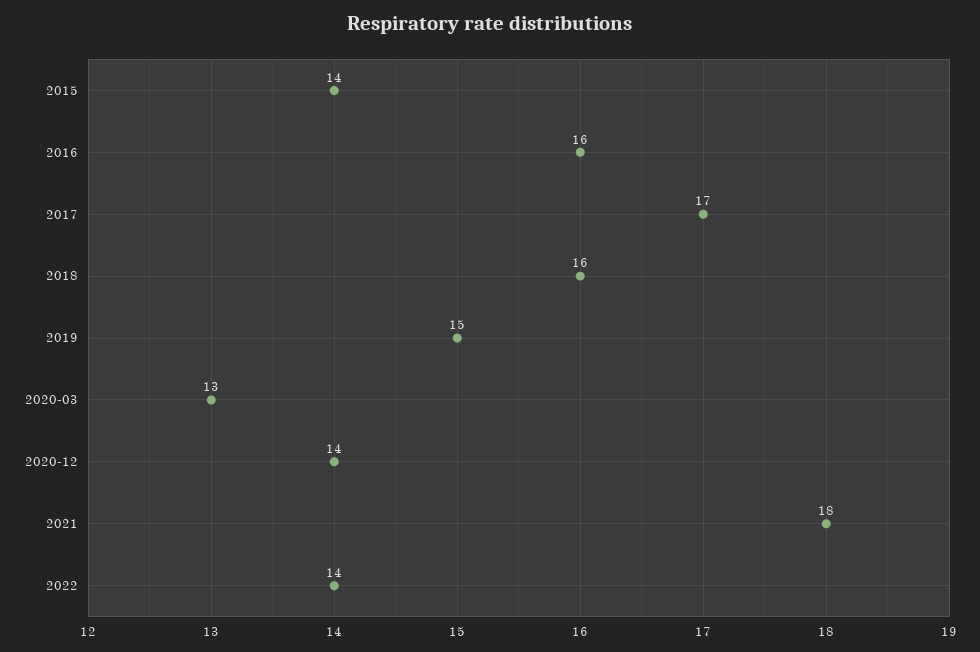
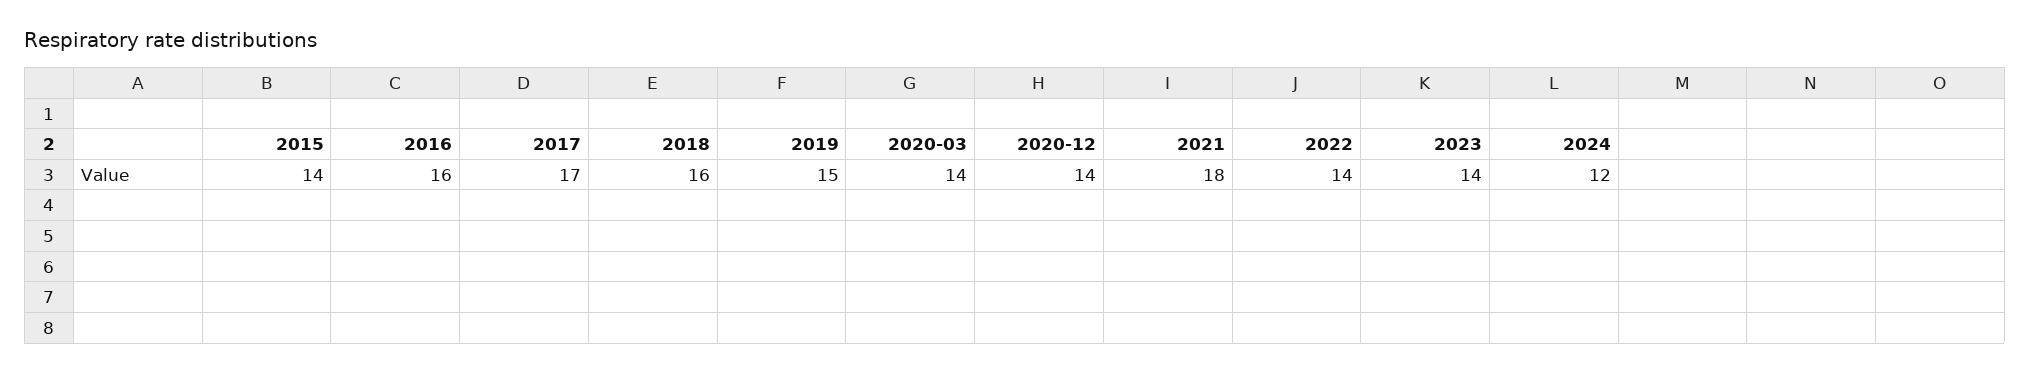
2020-03: 13 -> 14
2023: none -> 14
2024: none -> 12

